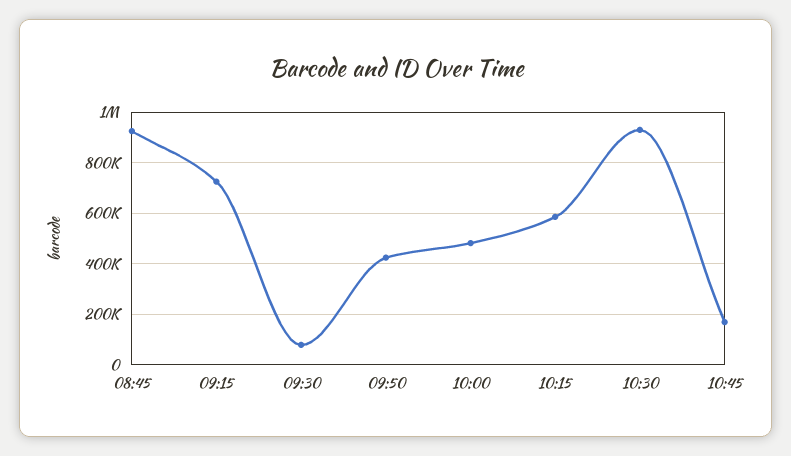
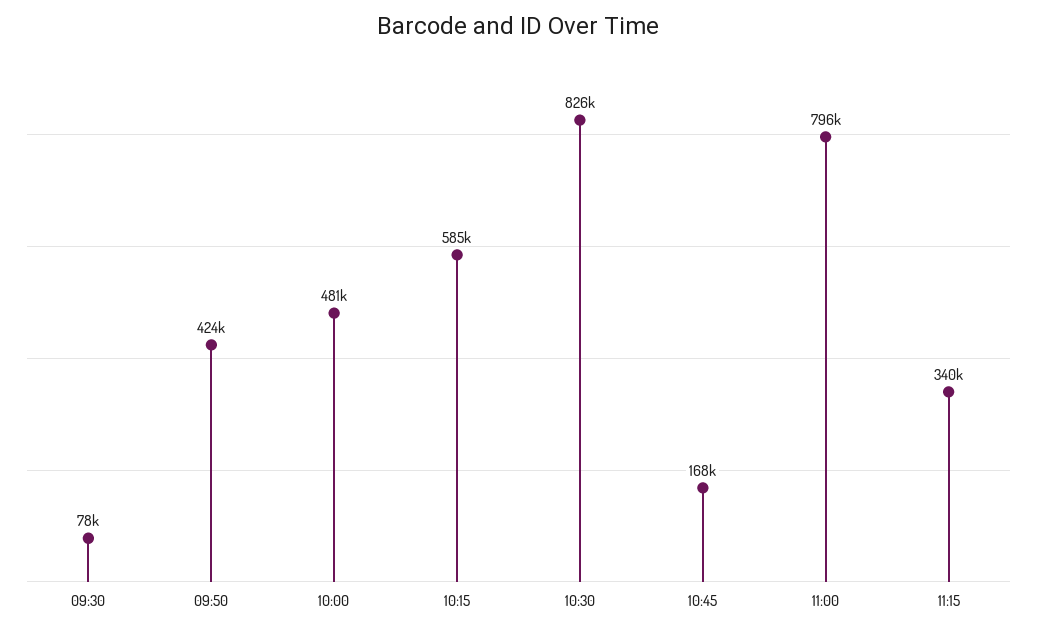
08:45: 925000 -> none
09:15: 725000 -> none
10:30: 925000 -> 826000
11:00: none -> 796000
11:15: none -> 340000

